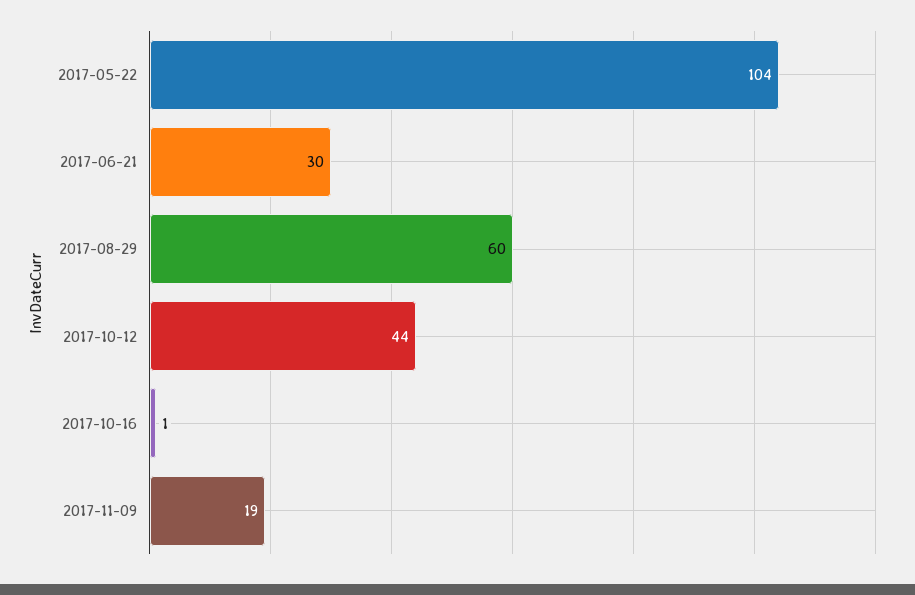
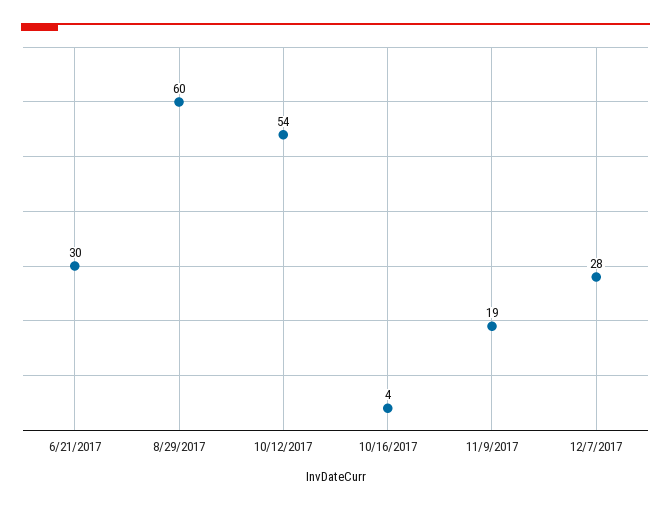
2017-05-22: 104 -> none
2017-10-12: 44 -> 54
2017-10-16: 1 -> 4
12/7/2017: none -> 28

